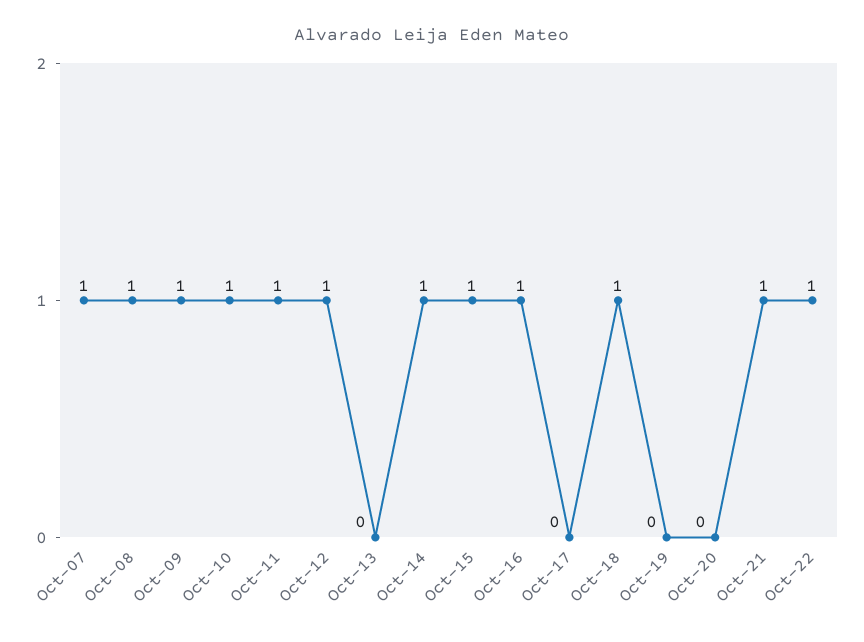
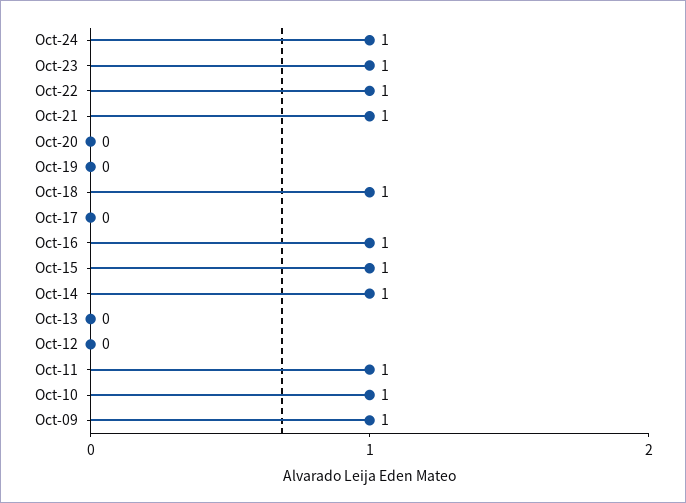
Oct-07: 1 -> none
Oct-08: 1 -> none
Oct-12: 1 -> 0
Oct-24: none -> 1
Oct-23: none -> 1

